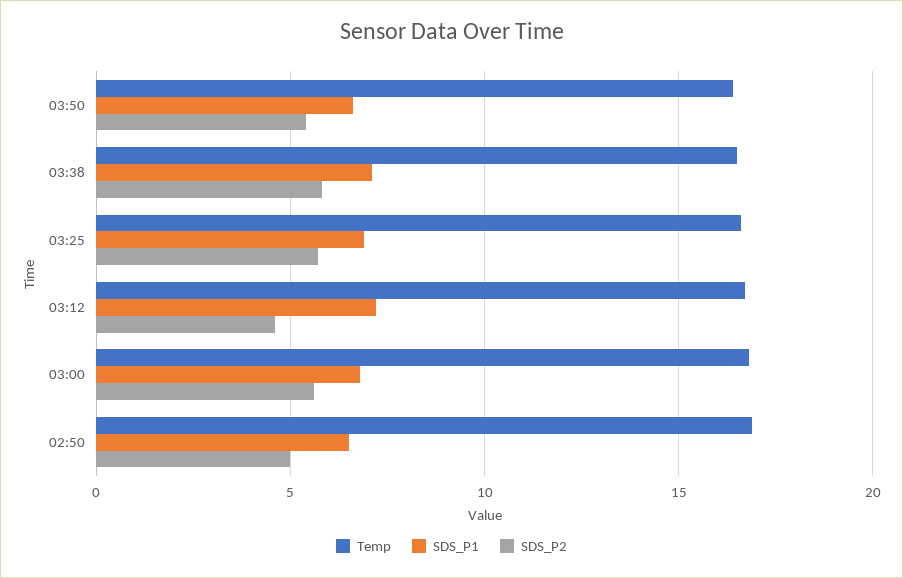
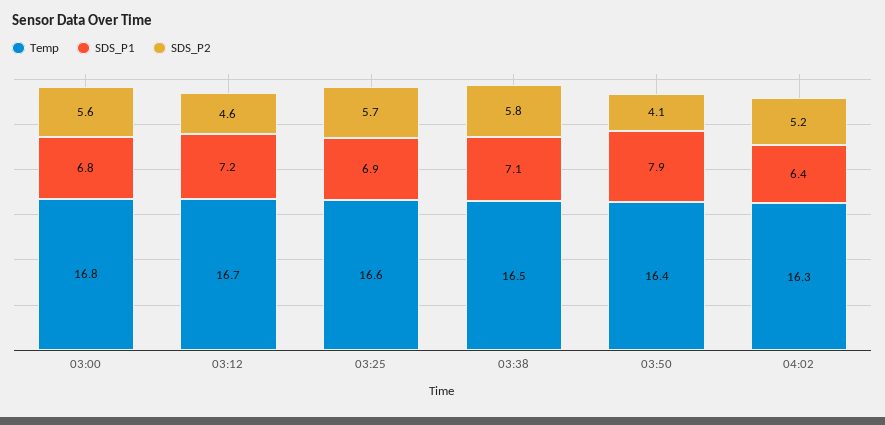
SDS_P1, 03:50: 6.5 -> 7.9
SDS_P2, 03:50: 5.5 -> 4.1
Temp, 02:50: 17 -> none
SDS_P1, 02:50: 6.5 -> none
SDS_P2, 02:50: 5 -> none
Temp, 04:02: none -> 16.3
SDS_P1, 04:02: none -> 6.4
SDS_P2, 04:02: none -> 5.2

